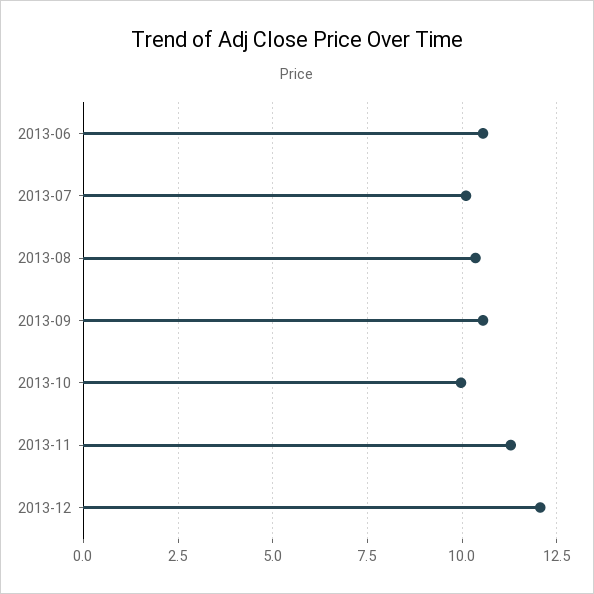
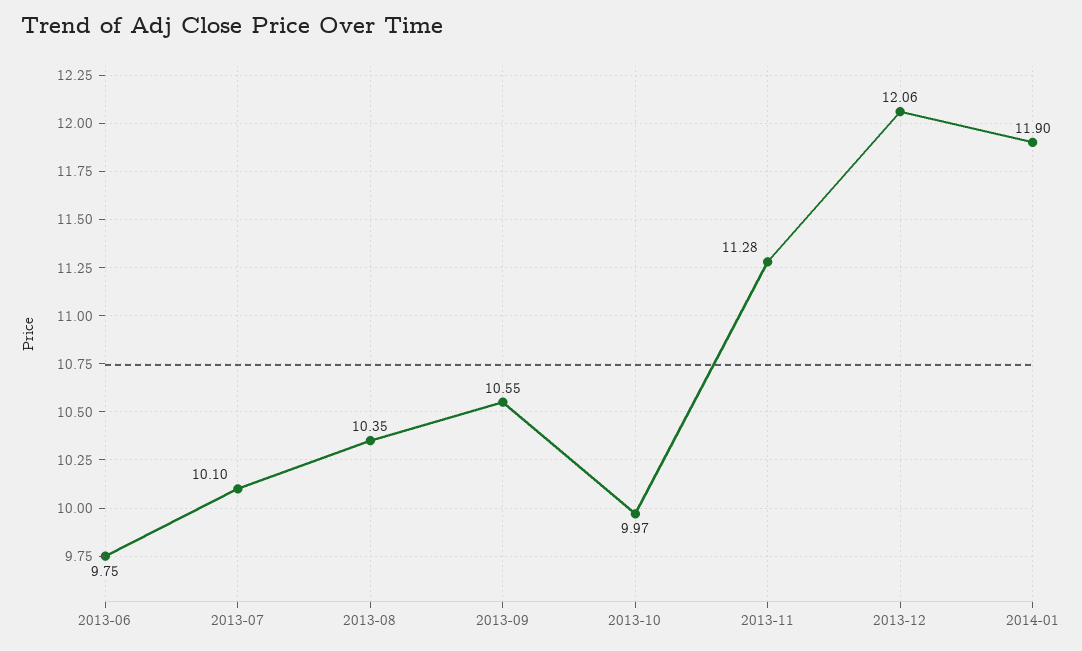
2013-06: 10.5 -> 9.75
2014-01: none -> 11.9

